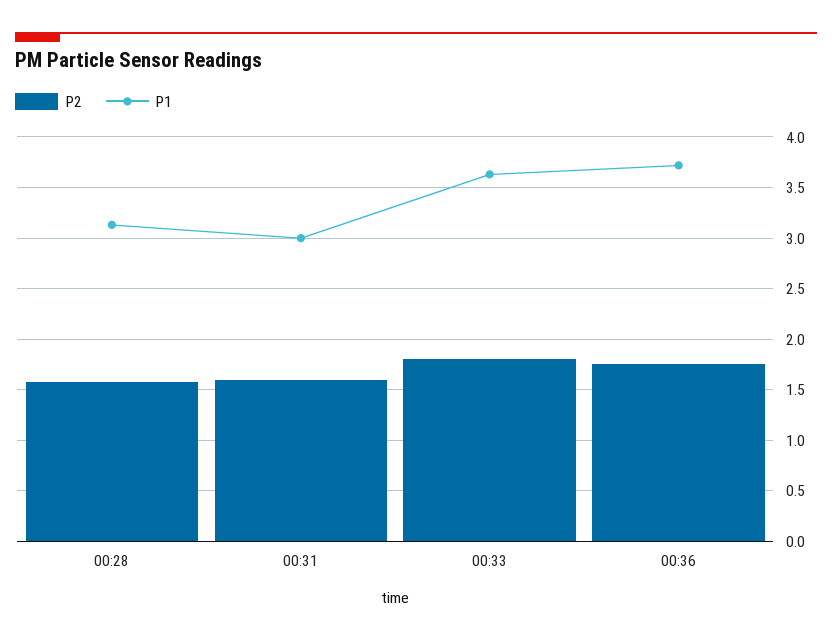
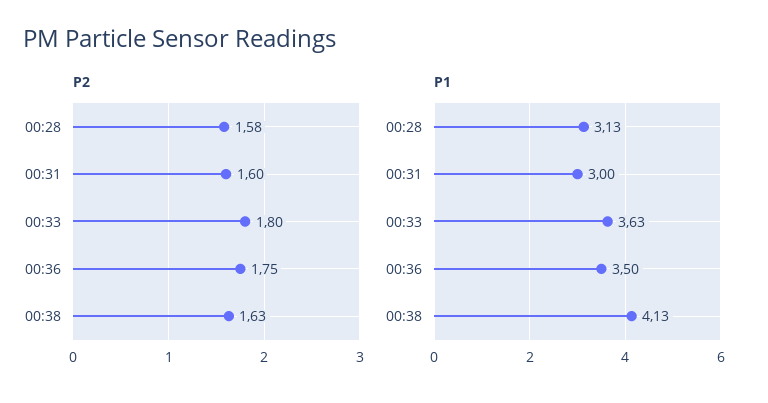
P1, 00:36: 3.7 -> 3.5
P2, 00:38: none -> 1.63
P1, 00:38: none -> 4.13

